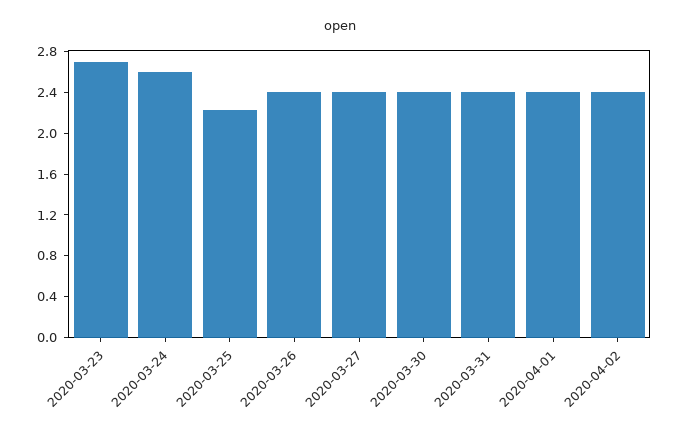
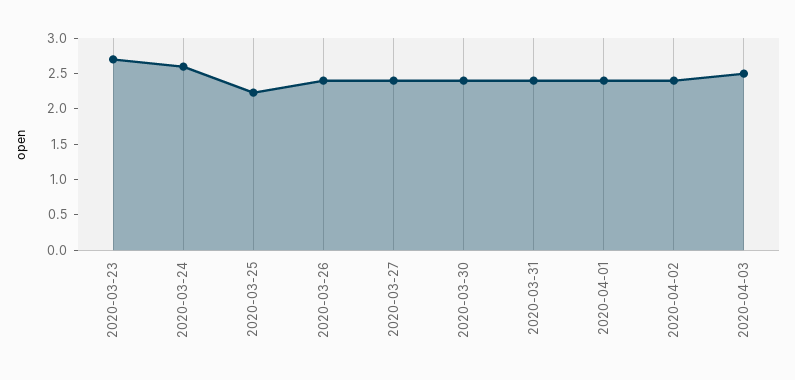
2020-04-03: none -> 2.5

